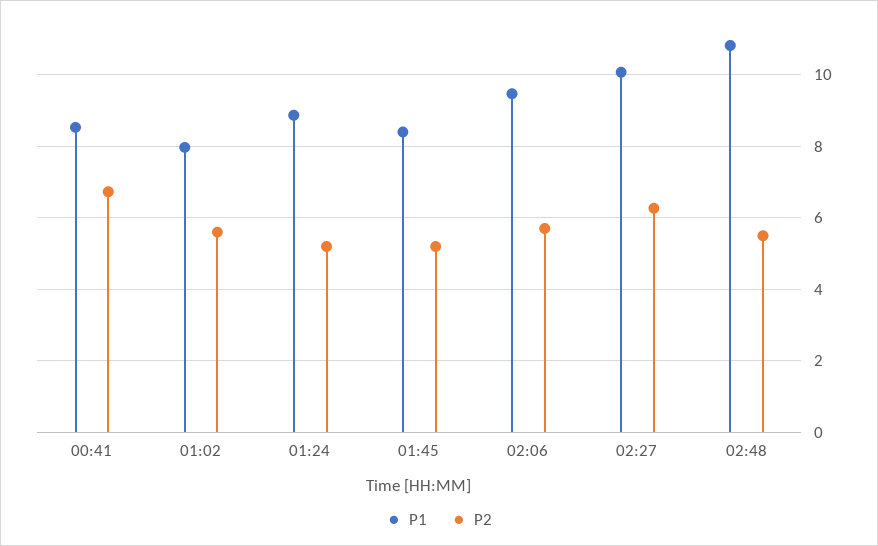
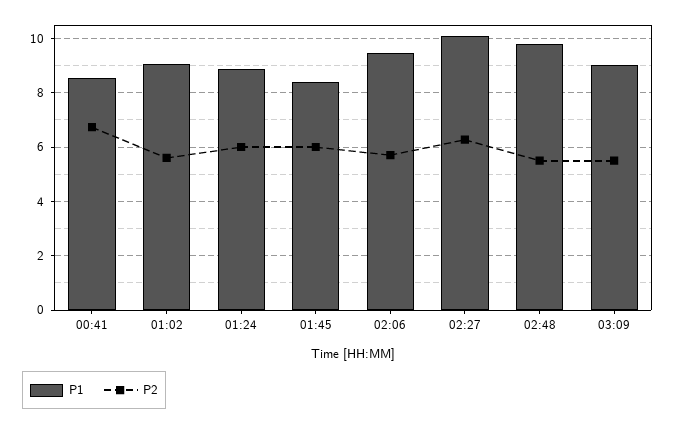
P1, 01:02: 8 -> 9
P2, 01:24: 5.2 -> 6
P2, 01:45: 5.2 -> 6
P1, 02:48: 10.8 -> 9.75
P1, 03:09: none -> 9
P2, 03:09: none -> 5.5

